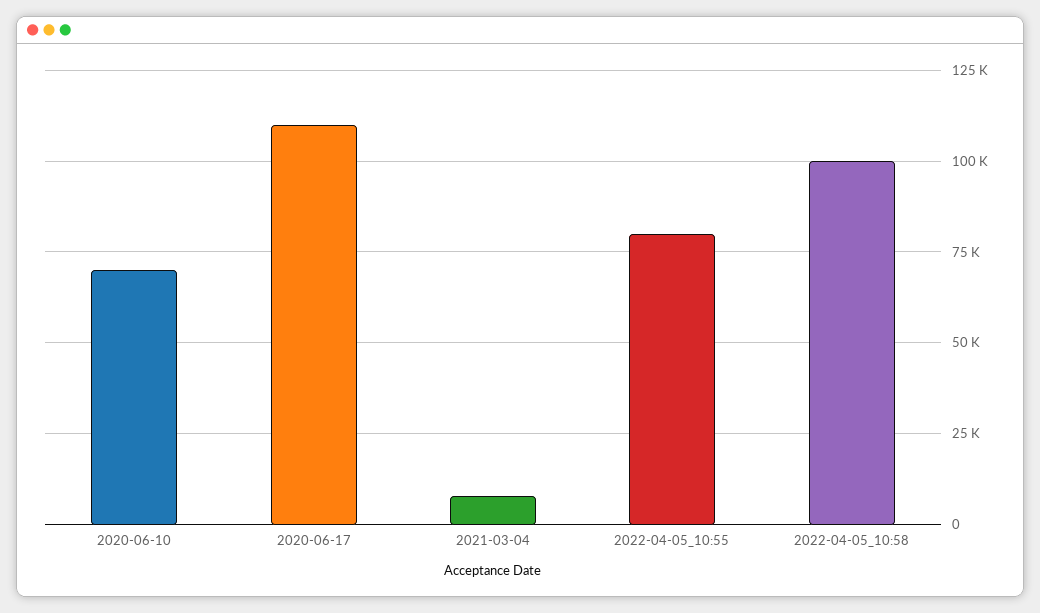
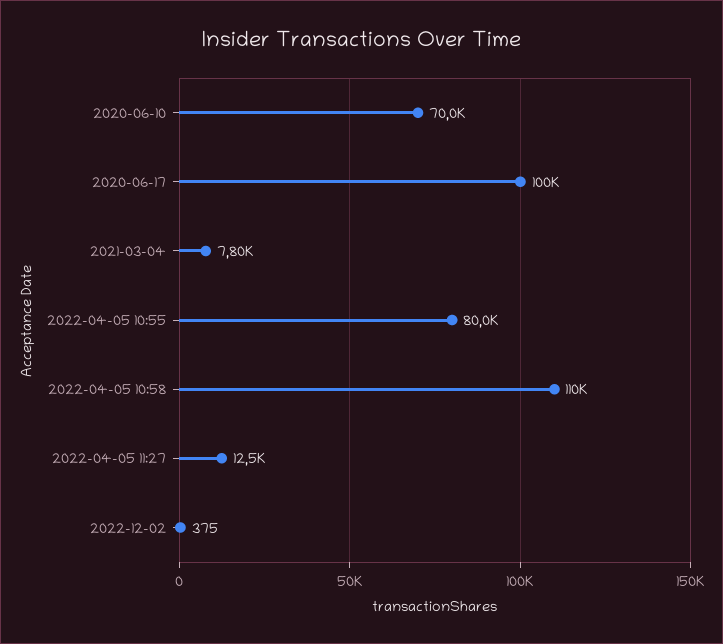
2020-06-17: 110000 -> 100000
2022-04-05_10:58: 100000 -> 110000
2022-04-05 11:27: none -> 12500
2022-12-02: none -> 375

